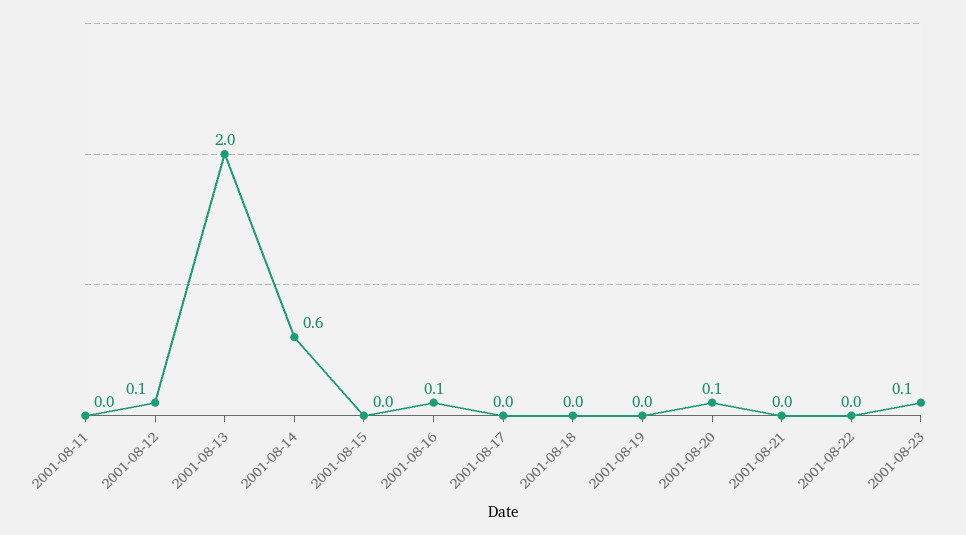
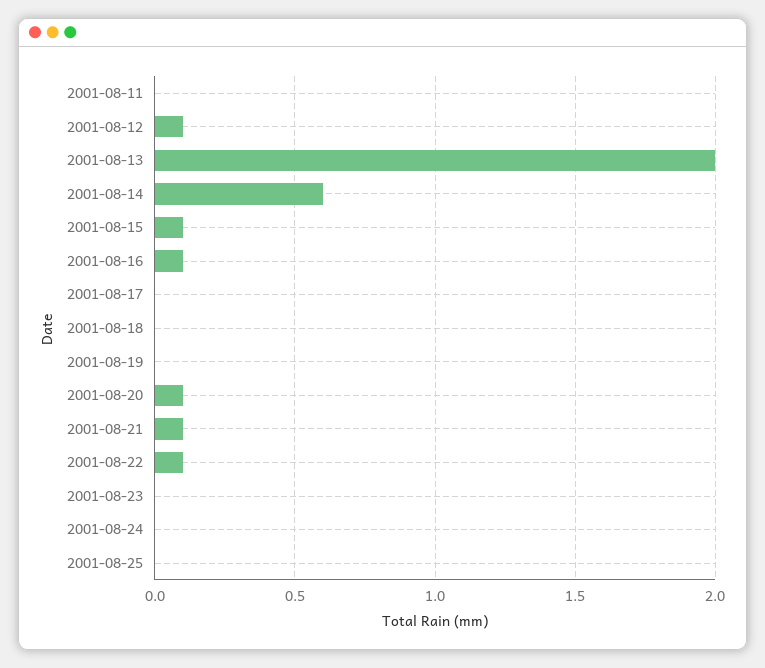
2001-08-15: 0 -> 0.1
2001-08-21: 0 -> 0.1
2001-08-22: 0 -> 0.1
2001-08-23: 0.1 -> 0
2001-08-24: none -> 0
2001-08-25: none -> 0

